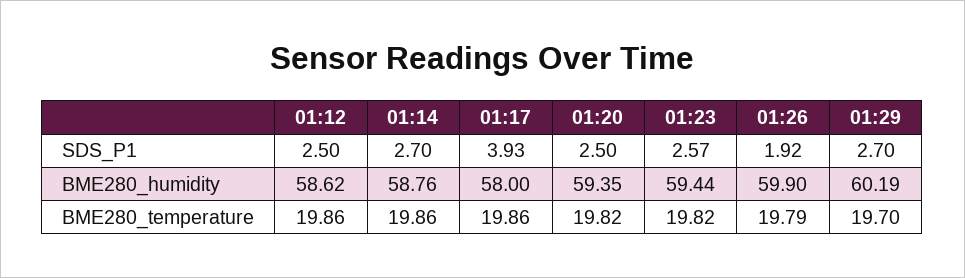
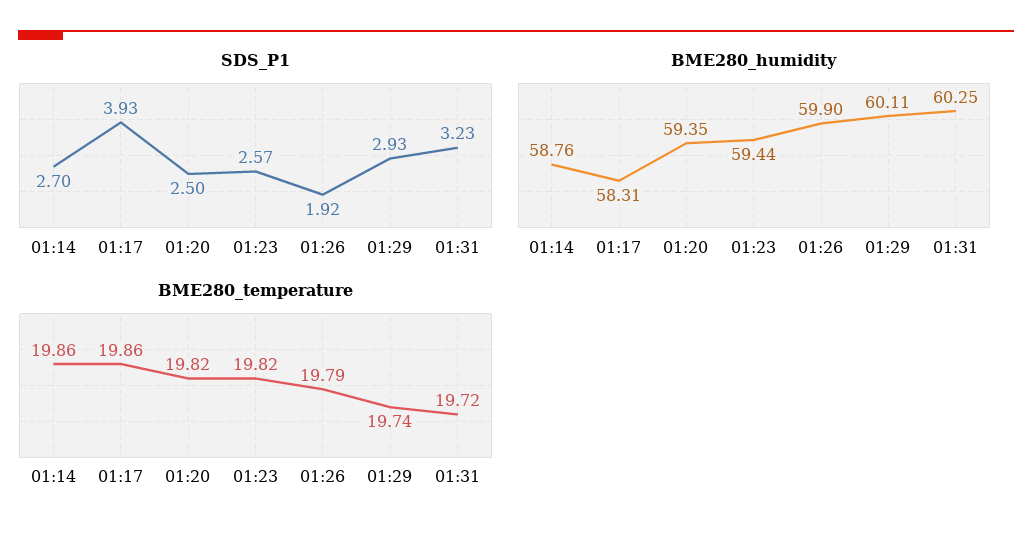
SDS_P1, 01:12: 2.5 -> none
SDS_P1, 01:29: 2.7 -> 2.93
BME280_humidity, 01:12: 58.62 -> none
BME280_humidity, 01:17: 58 -> 58.31
BME280_humidity, 01:29: 60.19 -> 60.11
BME280_temperature, 01:12: 19.86 -> none
BME280_temperature, 01:29: 19.7 -> 19.74
SDS_P1, 01:31: none -> 3.23
BME280_humidity, 01:31: none -> 60.25
BME280_temperature, 01:31: none -> 19.72

